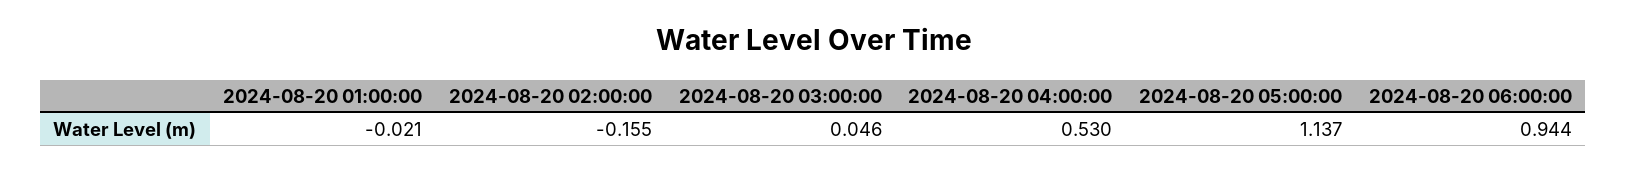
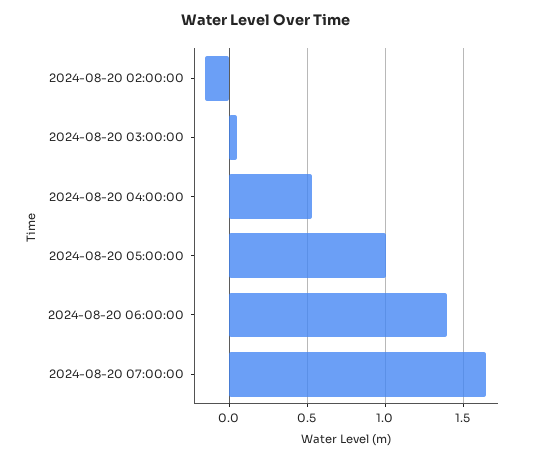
2024-08-20 01:00:00: -0.021 -> none
2024-08-20 05:00:00: 1.137 -> 1
2024-08-20 06:00:00: 0.944 -> 1.4
2024-08-20 07:00:00: none -> 1.65

